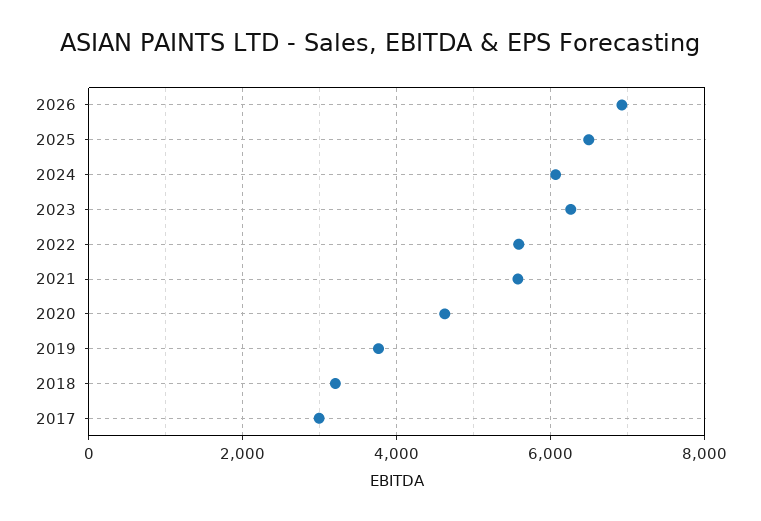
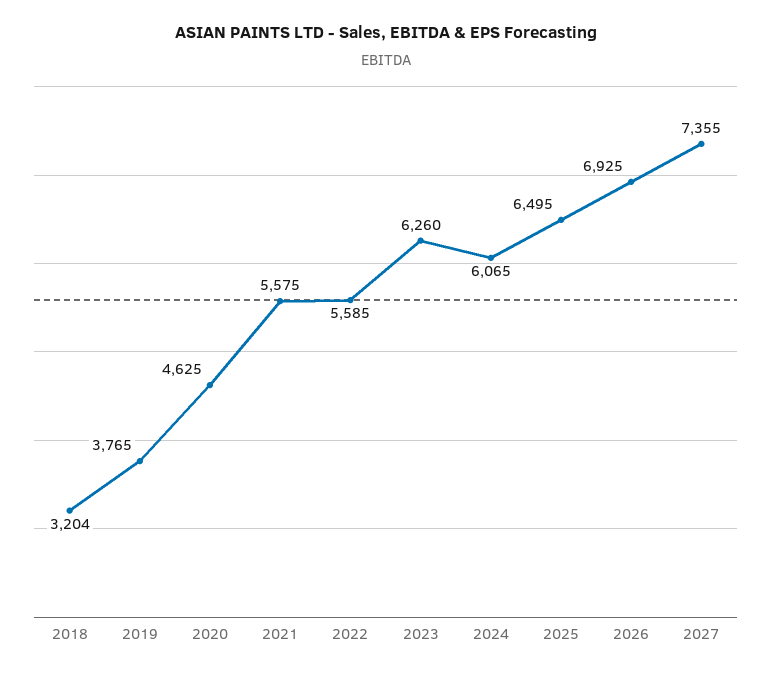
2017: 3000 -> none
2027: none -> 7355

